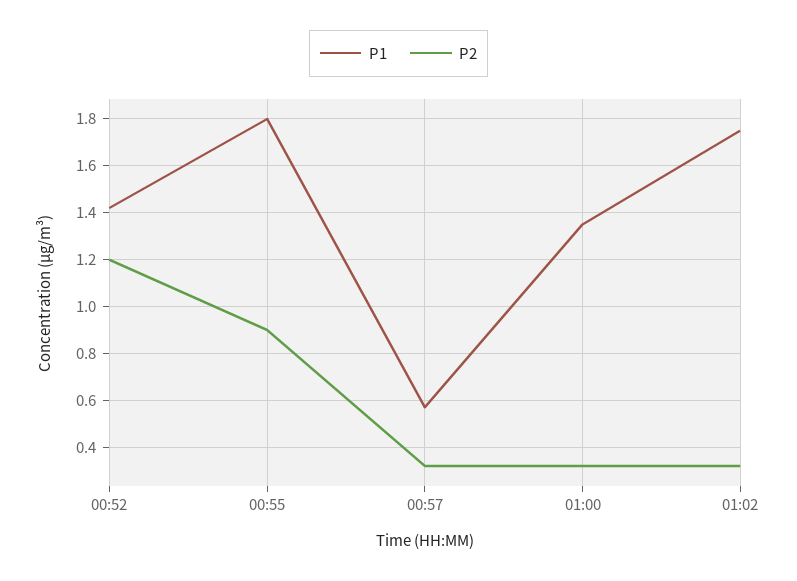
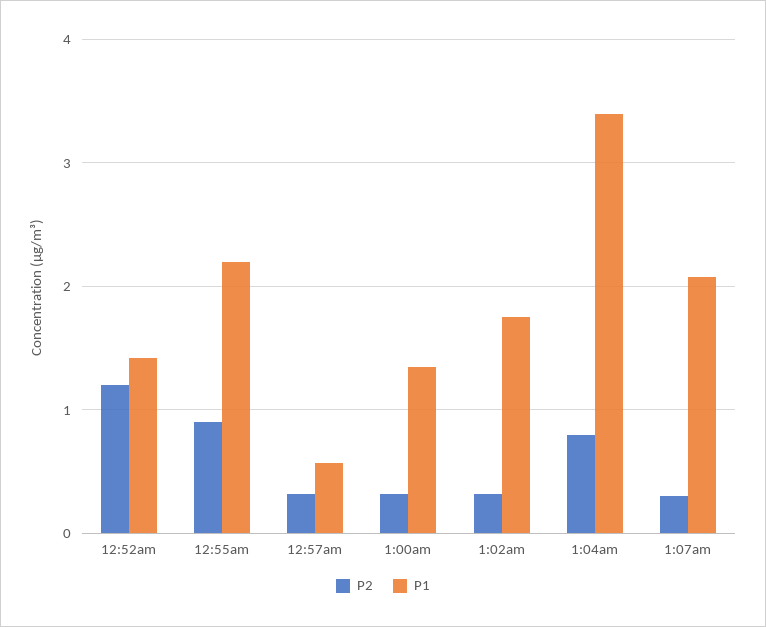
P1, 00:55: 1.8 -> 2.2
P2, 1:04am: none -> 0.8
P1, 1:04am: none -> 3.4
P2, 1:07am: none -> 0.3
P1, 1:07am: none -> 2.1

